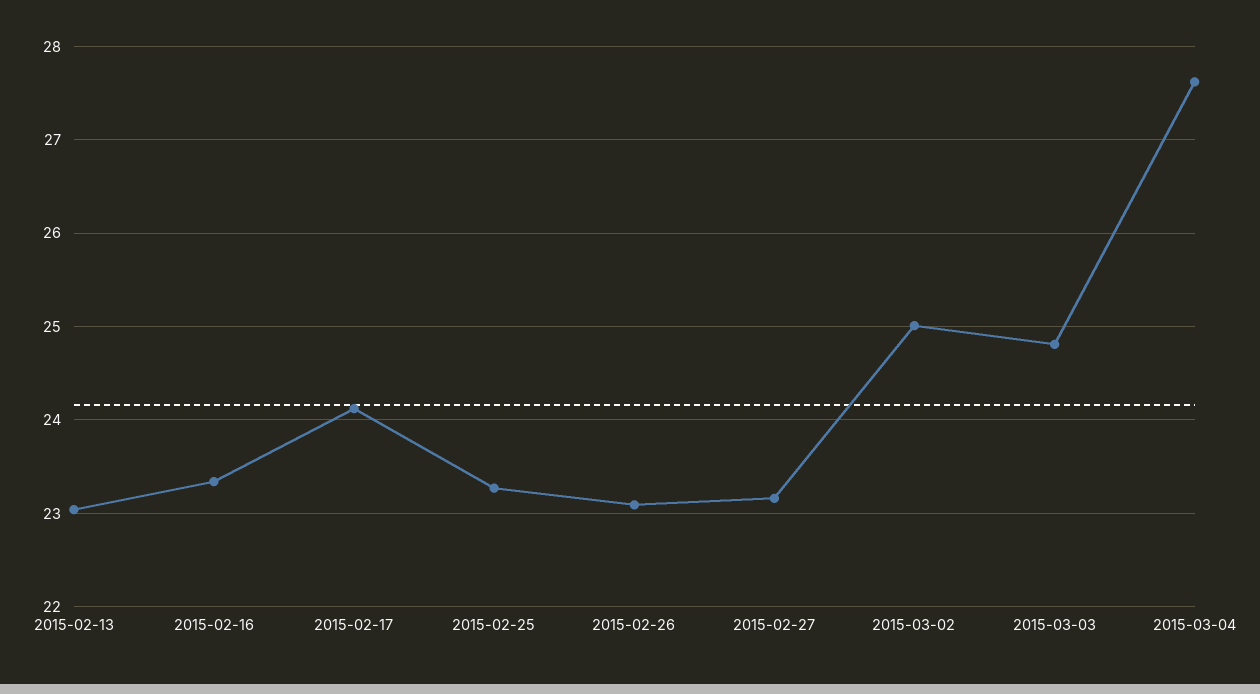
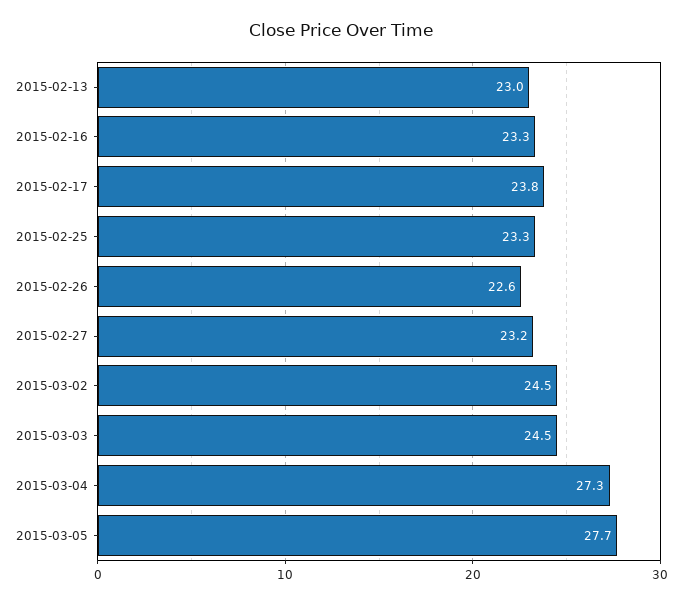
2015-02-17: 24.1 -> 23.8
2015-02-26: 23.1 -> 22.6
2015-03-02: 25 -> 24.5
2015-03-03: 24.8 -> 24.5
2015-03-04: 27.6 -> 27.3
2015-03-05: none -> 27.7

